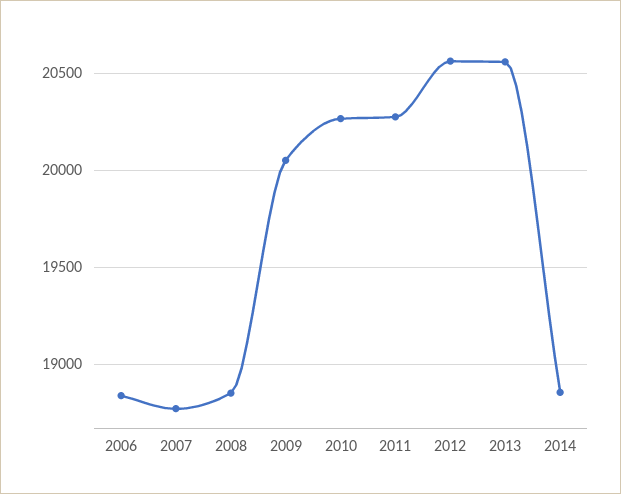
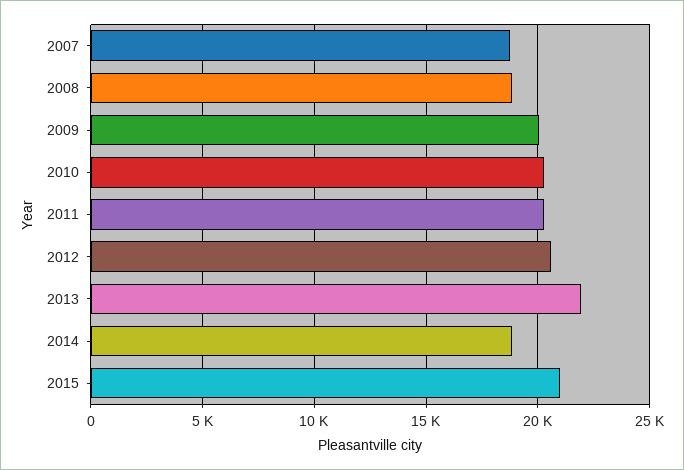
2006: 18850 -> none
2013: 20550 -> 22000
2015: none -> 21000

